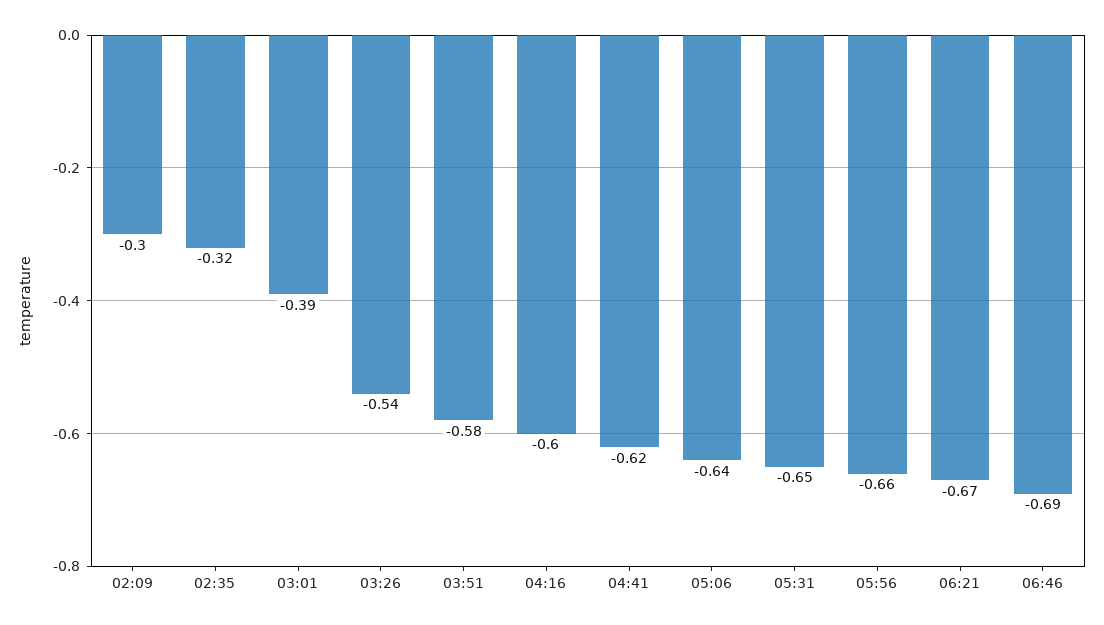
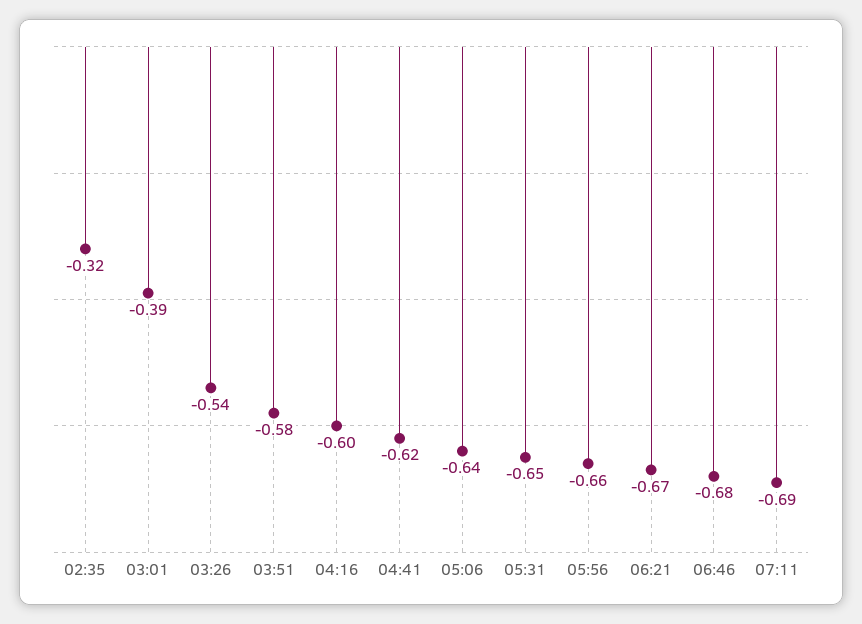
02:09: -0.3 -> none
06:46: -0.69 -> -0.68
07:11: none -> -0.69

